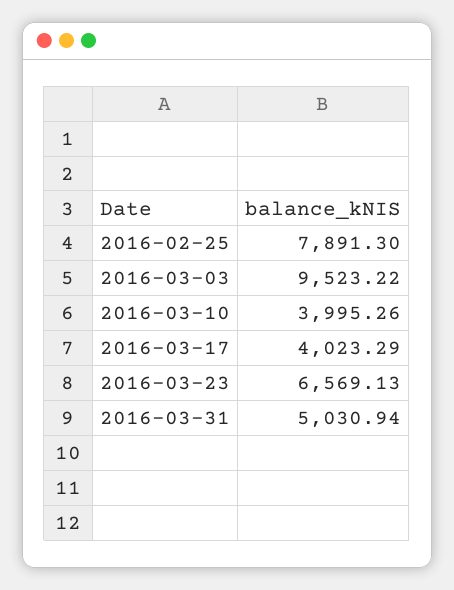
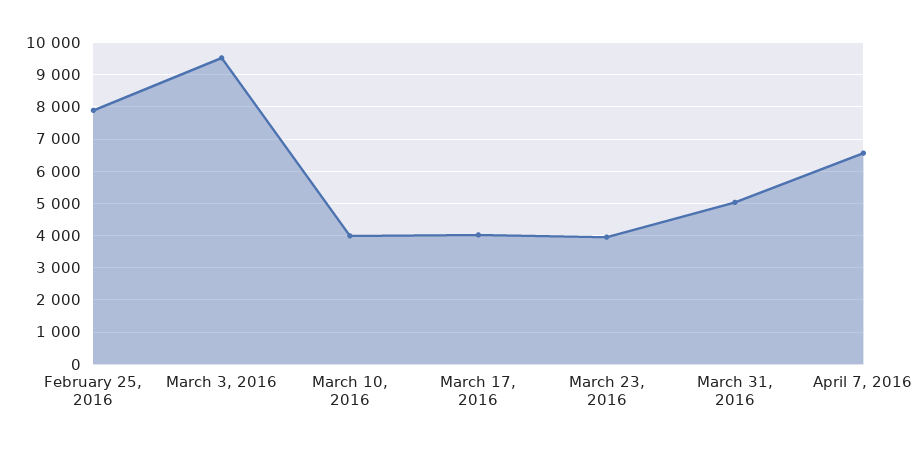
2016-03-23: 6569.13 -> 4000
April 7, 2016: none -> 6600

